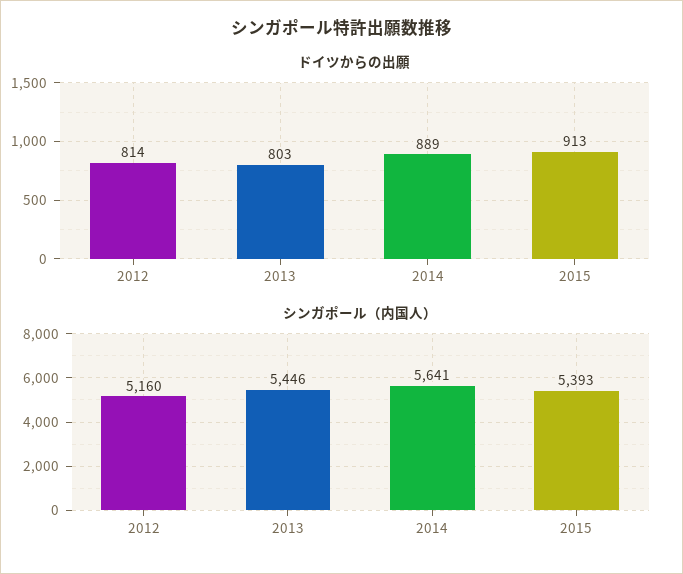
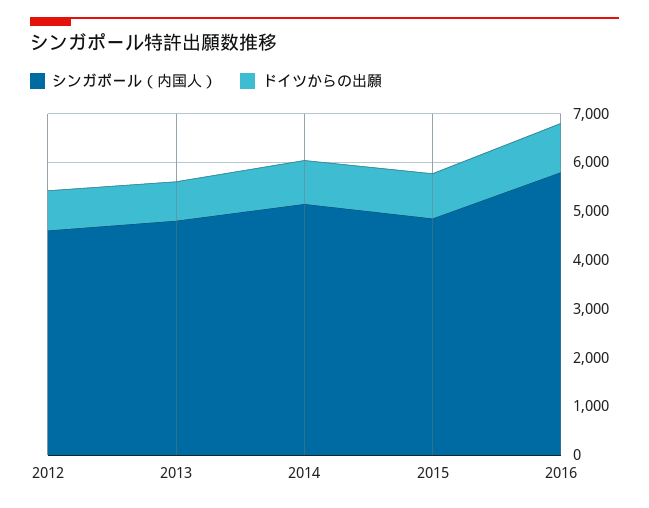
シンガポール（内国人）, 2012: 5160 -> 4600
シンガポール（内国人）, 2013: 5446 -> 4800
シンガポール（内国人）, 2014: 5641 -> 5200
シンガポール（内国人）, 2015: 5393 -> 4800
シンガポール（内国人）, 2016: none -> 5800
ドイツからの出願, 2016: none -> 1000

